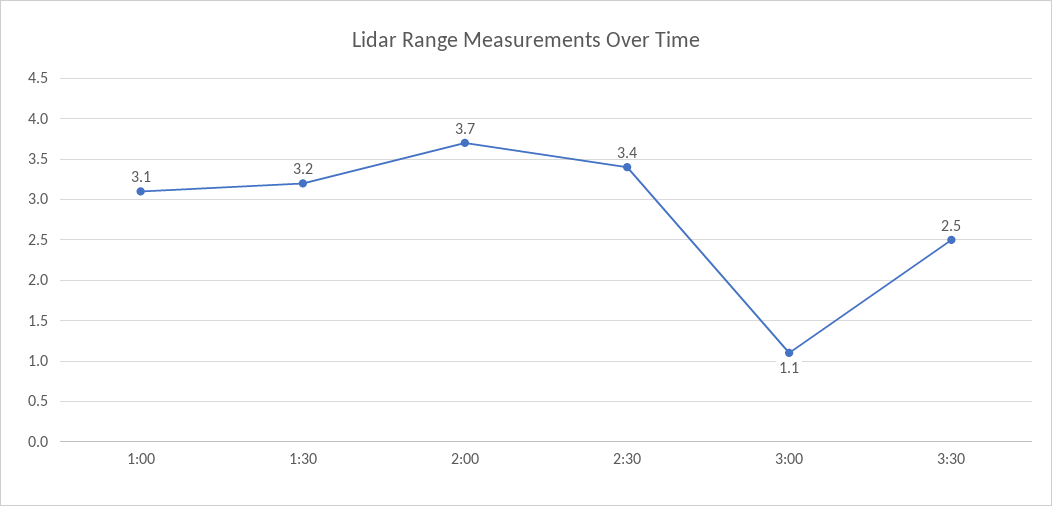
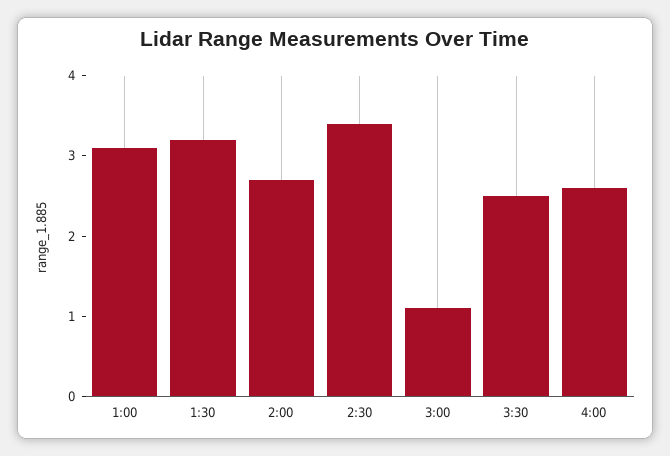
2:00: 3.7 -> 2.7
4:00: none -> 2.6

